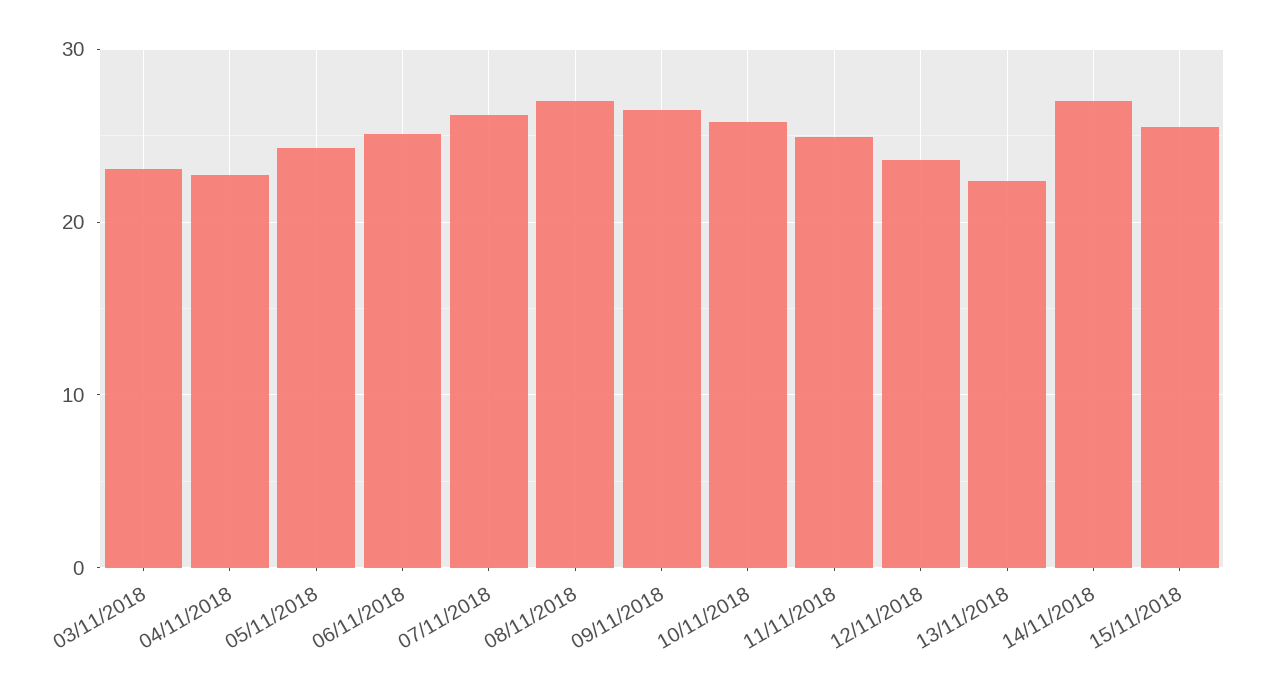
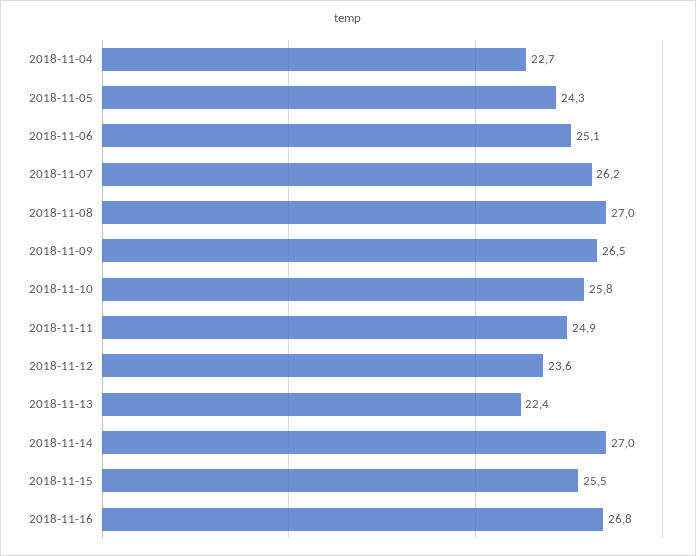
03/11/2018: 23 -> none
2018-11-16: none -> 26.8

